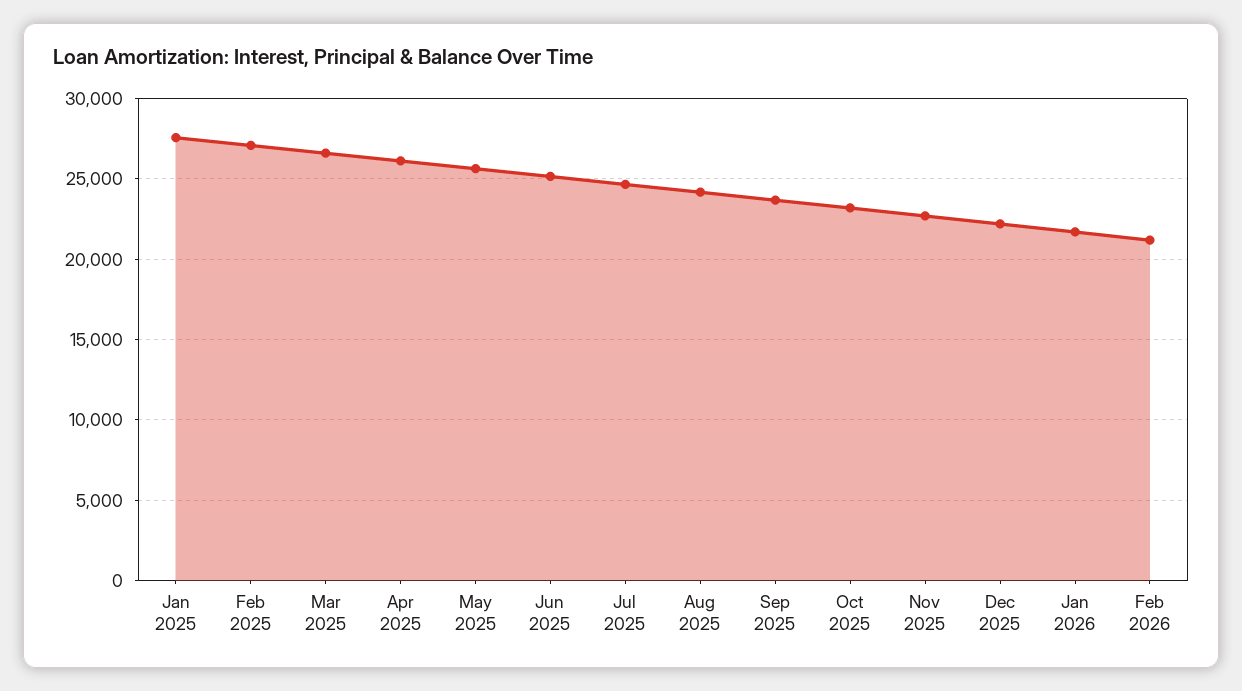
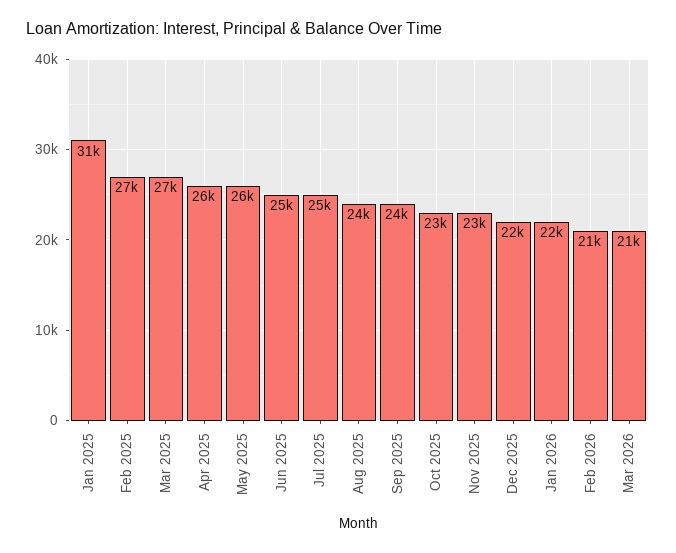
Jan 2025: 27500 -> 31000
Mar 2026: none -> 21000

